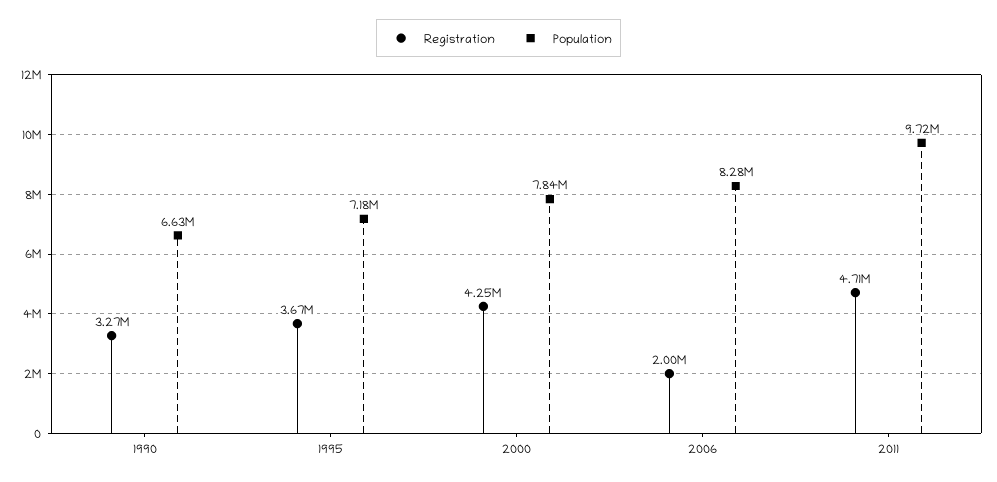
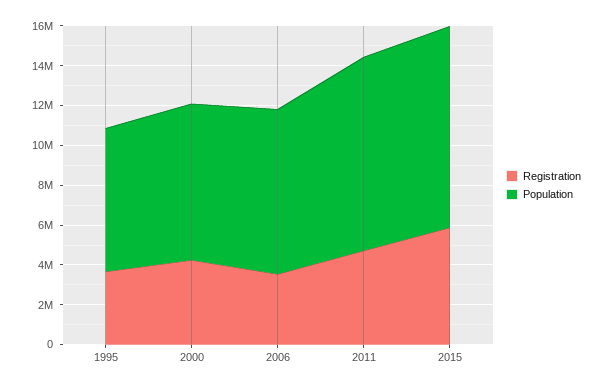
Registration, 1990: 3270000 -> none
Population, 1990: 6630000 -> none
Registration, 2006: 2000000 -> 3500000
Registration, 2015: none -> 6000000
Population, 2015: none -> 10000000

